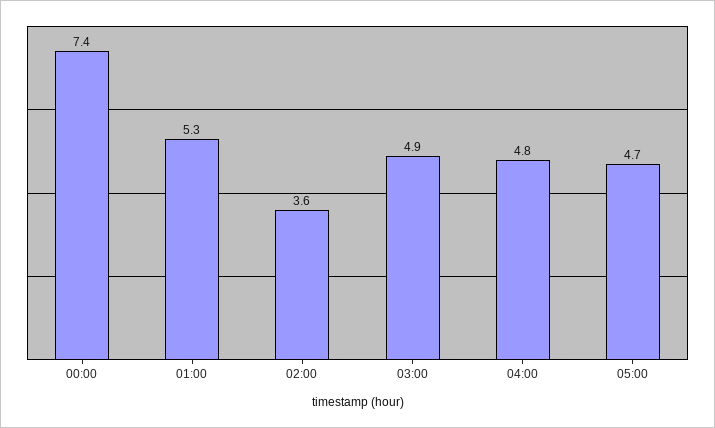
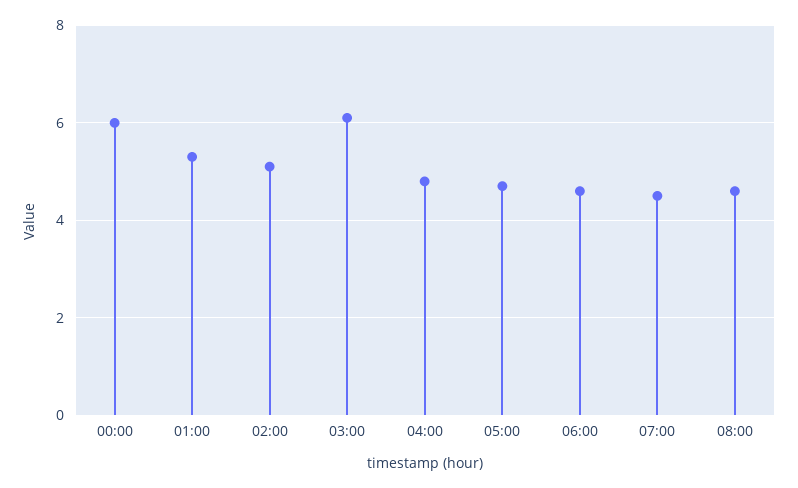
00:00: 7.4 -> 6
02:00: 3.6 -> 5
03:00: 4.9 -> 6
06:00: none -> 4.5
07:00: none -> 4.5
08:00: none -> 4.5

